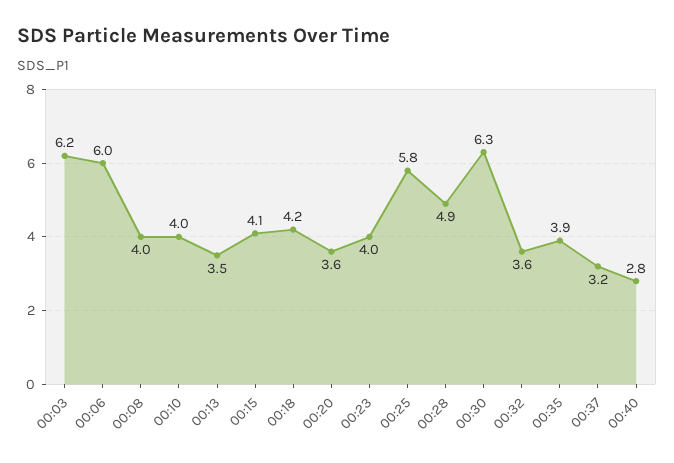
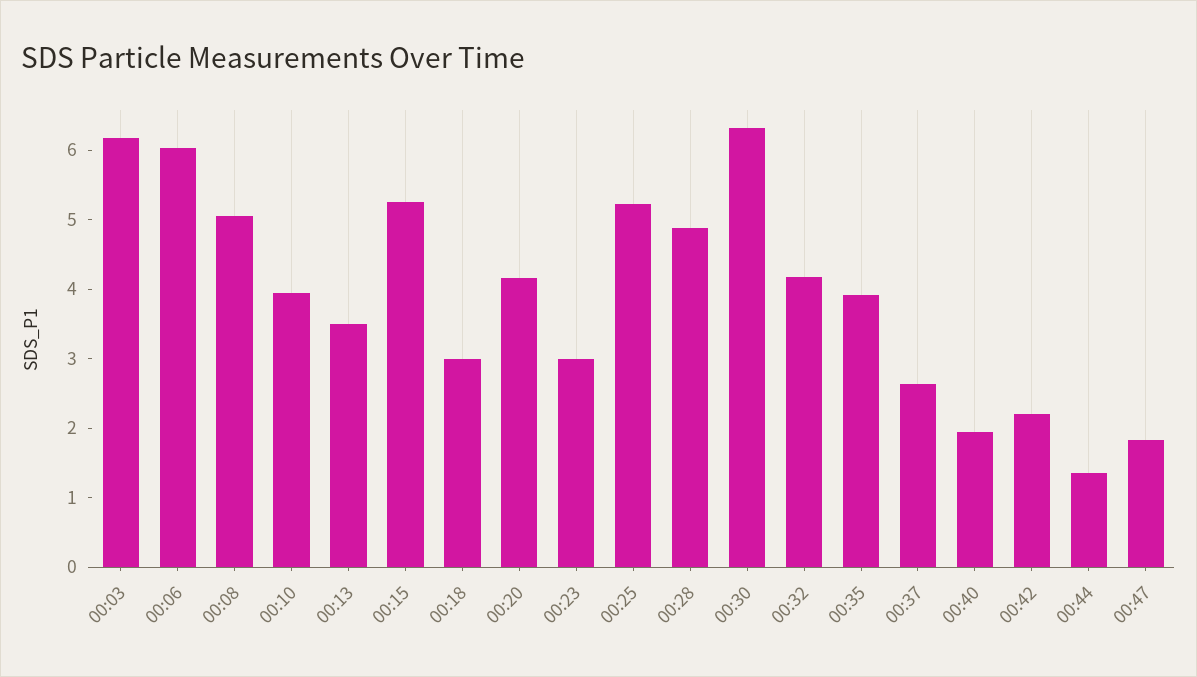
00:08: 4 -> 5
00:15: 4.1 -> 5.2
00:18: 4.2 -> 3
00:20: 3.6 -> 4.2
00:23: 4 -> 3
00:25: 5.8 -> 5.2
00:32: 3.6 -> 4.2
00:37: 3.2 -> 2.6
00:40: 2.8 -> 2
00:42: none -> 2.2
00:44: none -> 1.4
00:47: none -> 1.8

